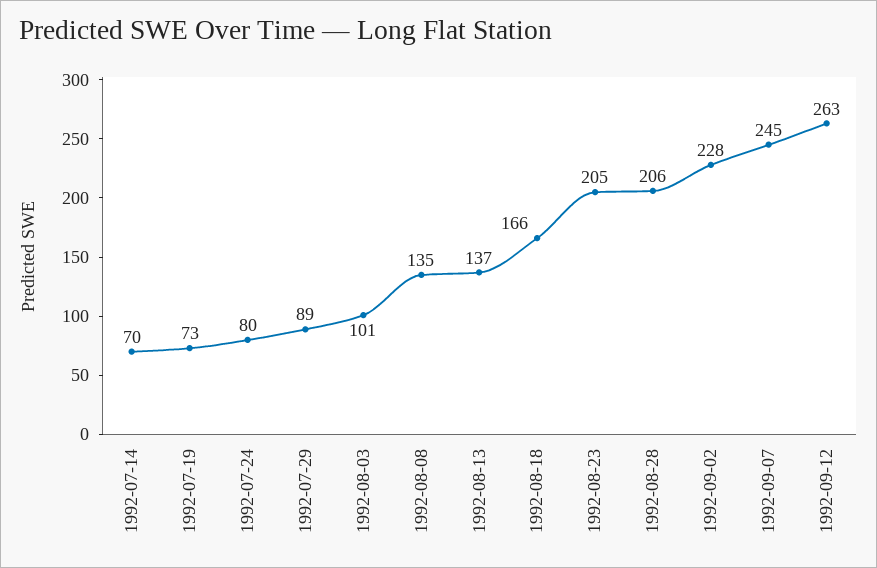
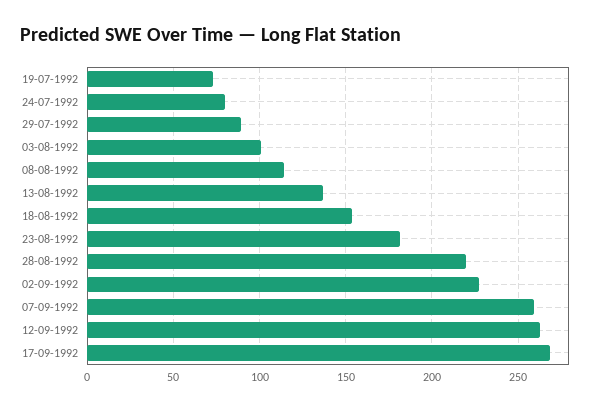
1992-07-14: 70 -> none
1992-08-08: 135 -> 115
1992-08-18: 166 -> 155
1992-08-23: 205 -> 180
1992-08-28: 206 -> 220
1992-09-07: 245 -> 260
17-09-1992: none -> 270

